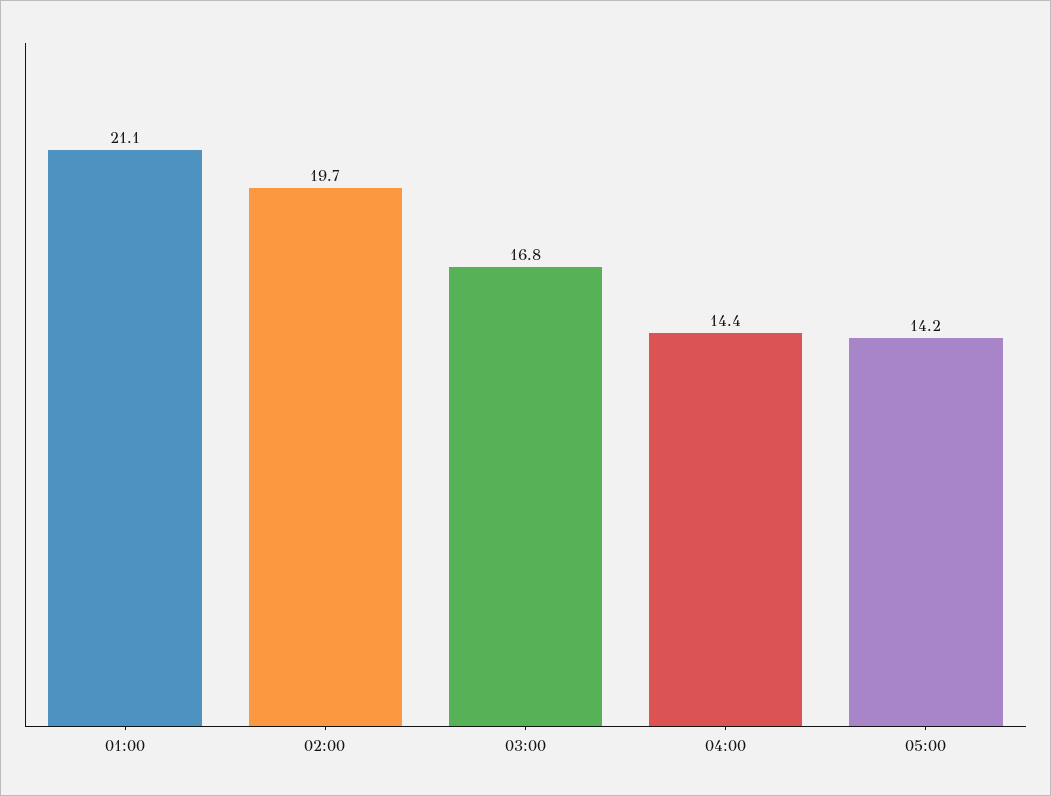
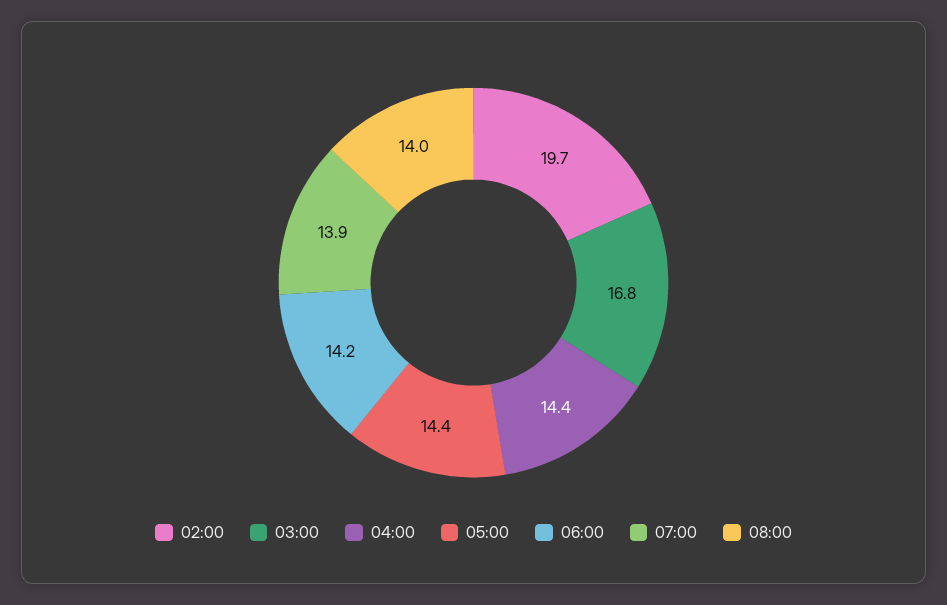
01:00: 21.1 -> none
05:00: 14.2 -> 14.4
06:00: none -> 14.2
07:00: none -> 13.9
08:00: none -> 14

